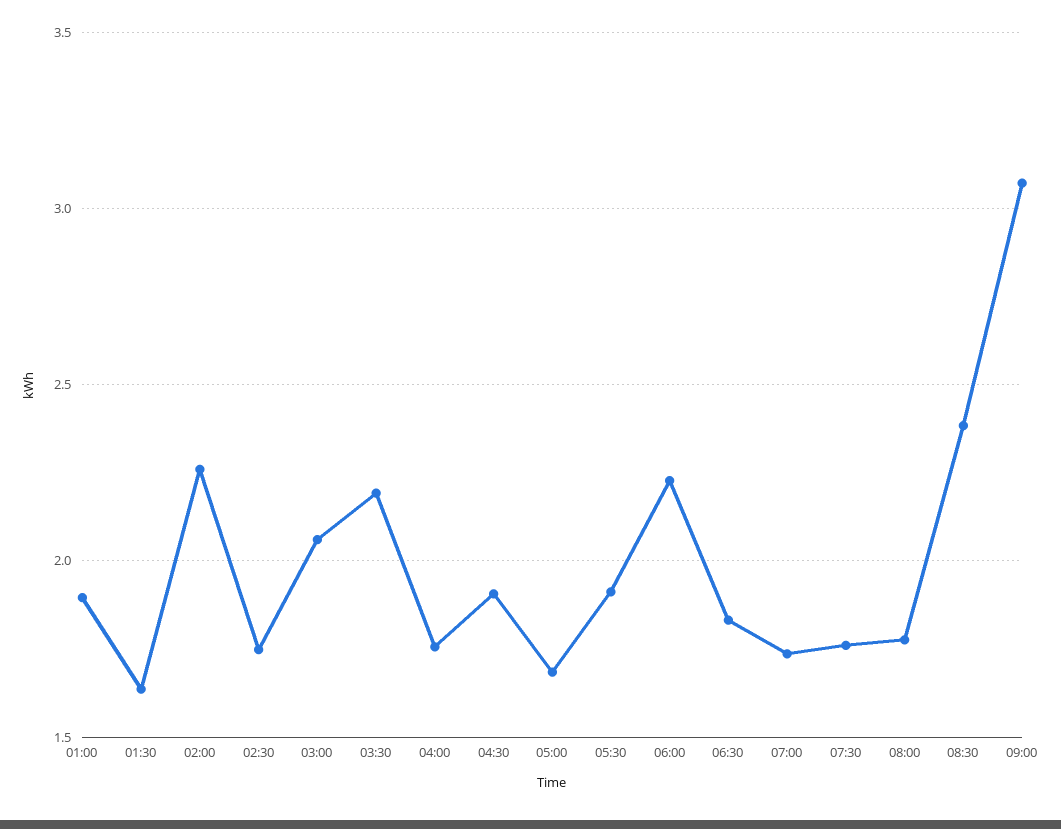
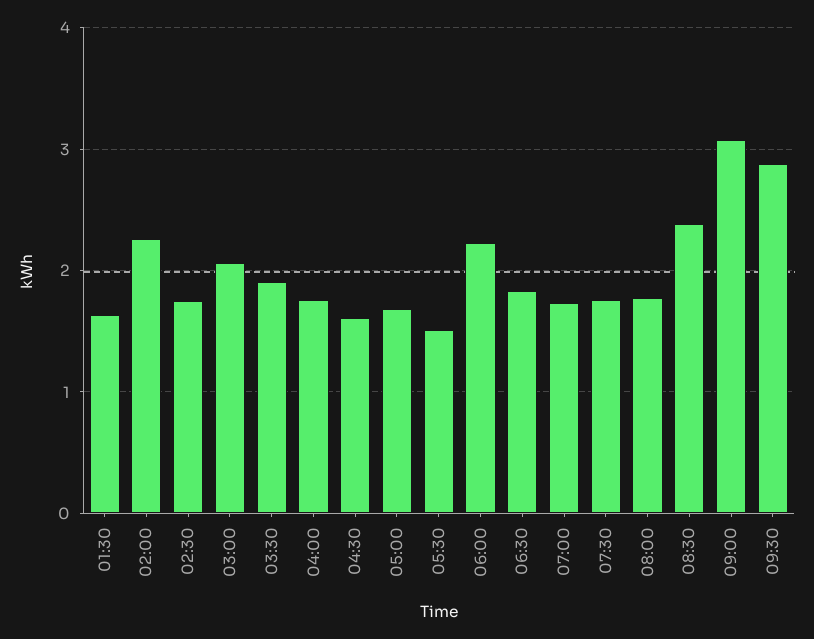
01:00: 1.9 -> none
03:30: 2.2 -> 1.9
04:30: 1.9 -> 1.6
05:30: 1.9 -> 1.5
09:30: none -> 2.9

